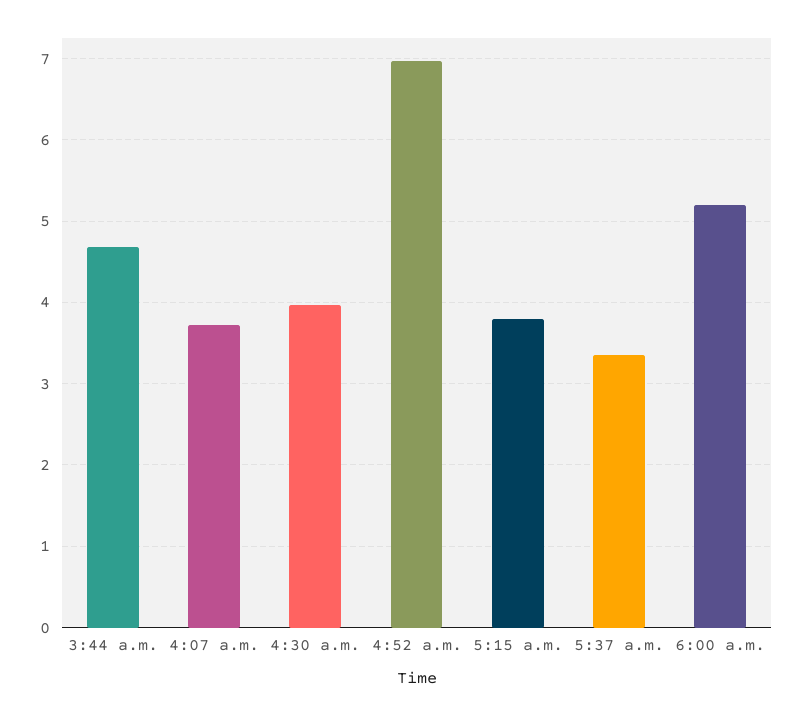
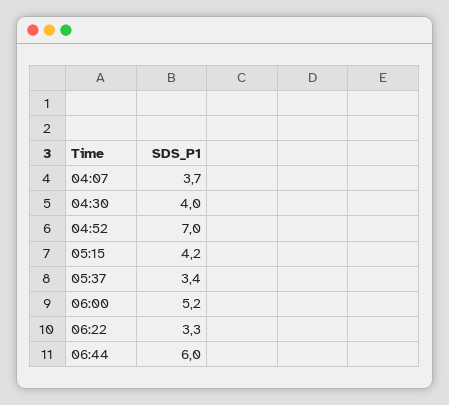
3:44 a.m.: 4.7 -> none
5:15 a.m.: 3.8 -> 4.2
06:22: none -> 3.3
06:44: none -> 6

